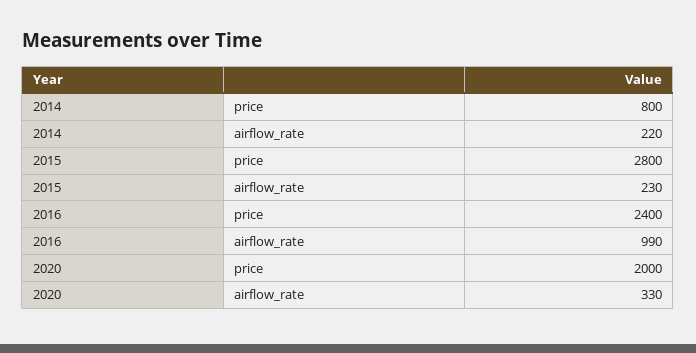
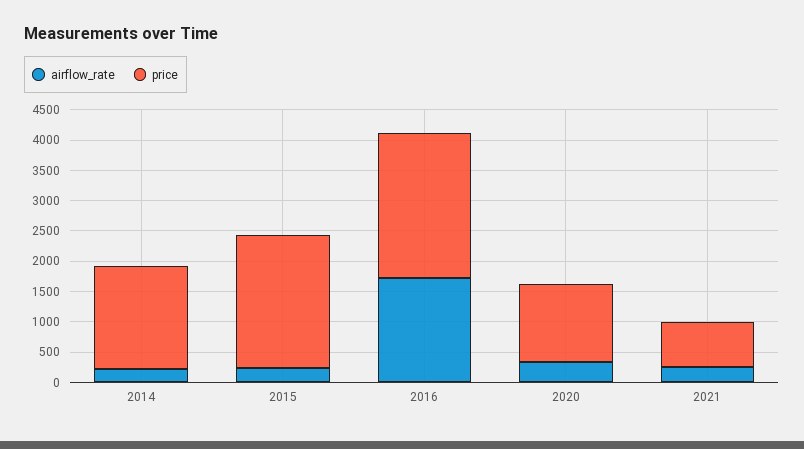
price, 2014: 800 -> 1750
price, 2015: 2800 -> 2250
airflow_rate, 2016: 990 -> 1750
price, 2020: 2000 -> 1250
airflow_rate, 2021: none -> 250
price, 2021: none -> 750

